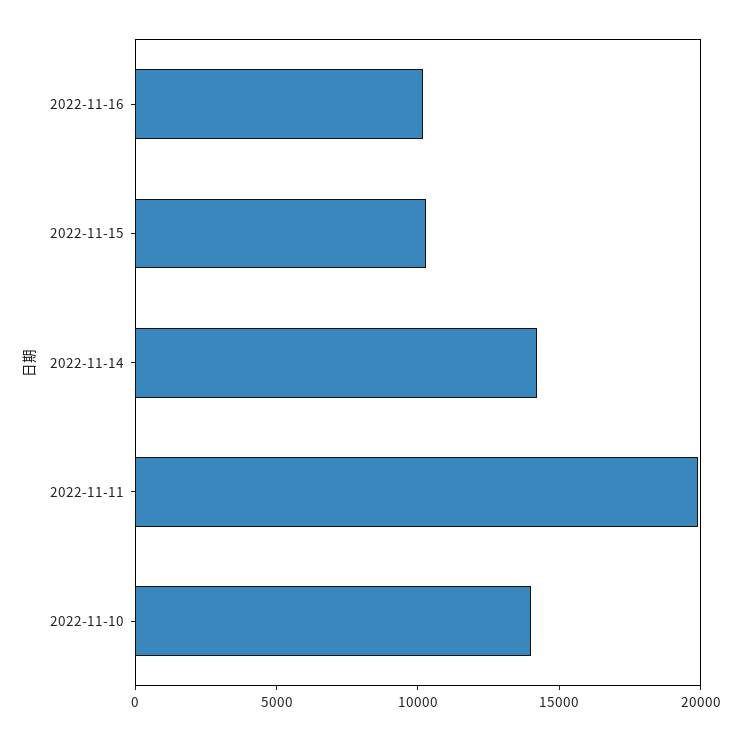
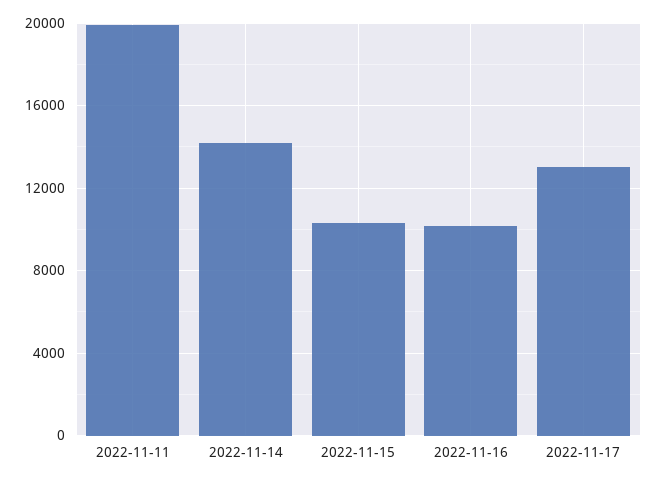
2022-11-10: 14000 -> none
2022-11-17: none -> 13000

